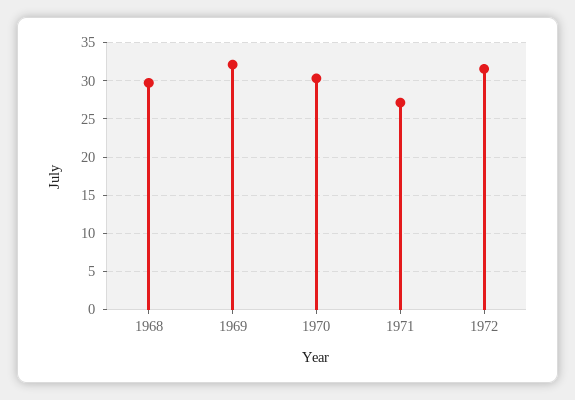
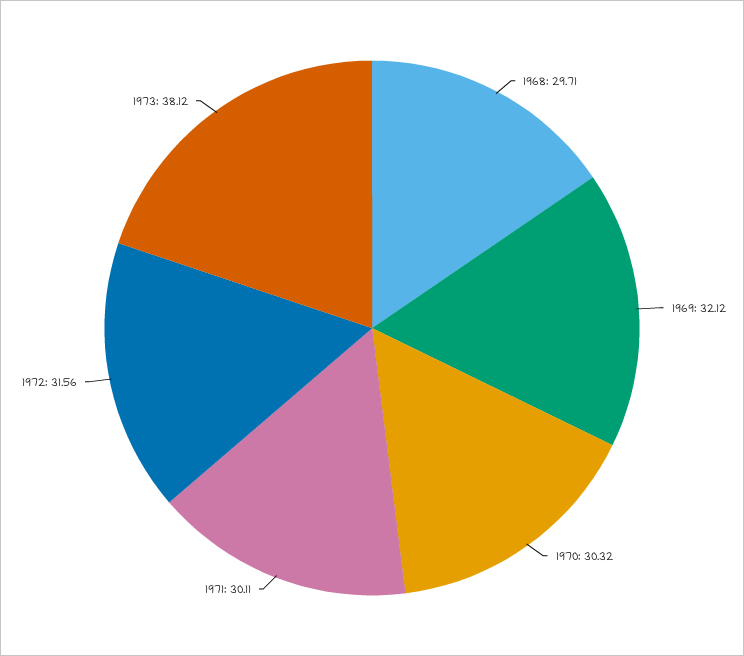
1971: 27 -> 30.11
1973: none -> 38.12

